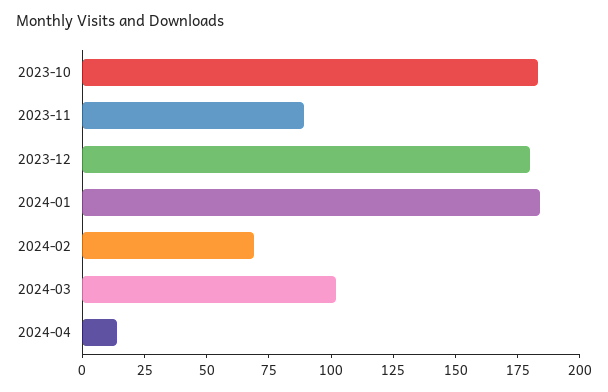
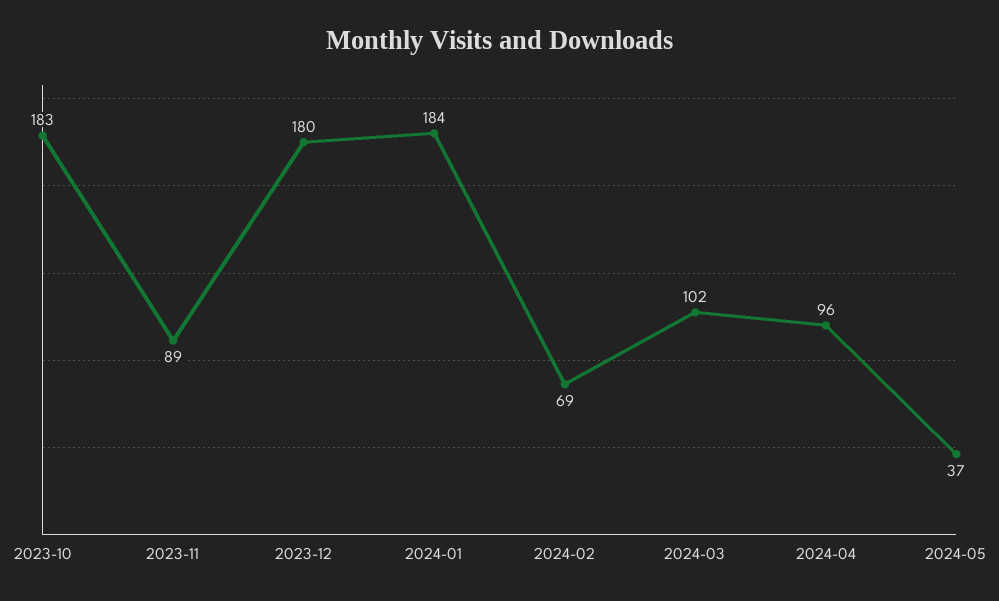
2024-04: 15 -> 96
2024-05: none -> 37

